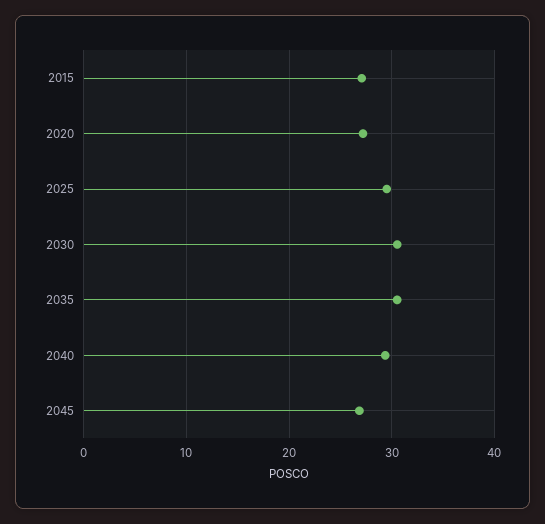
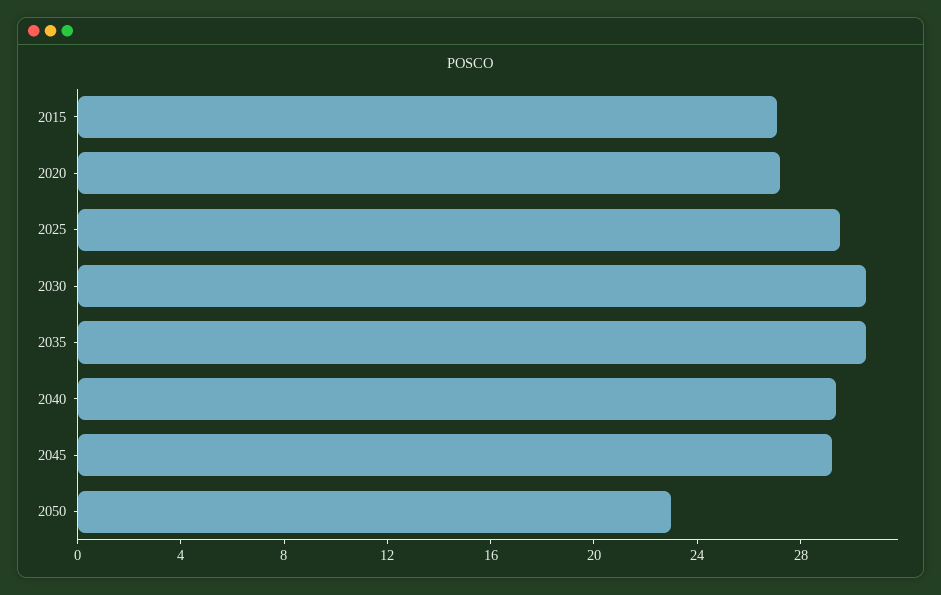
2045: 27 -> 29
2050: none -> 23

